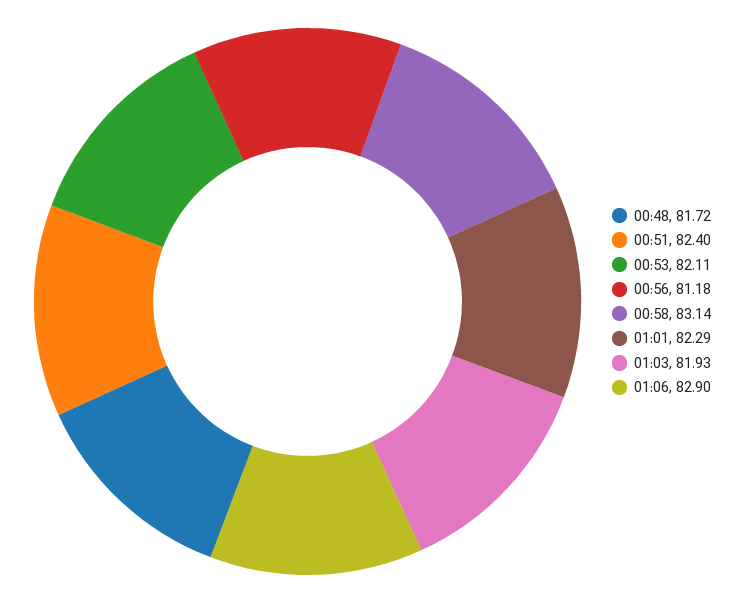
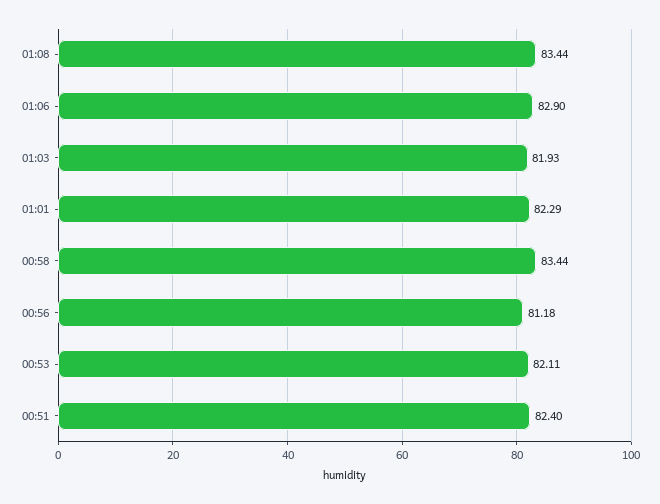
00:48: 81.72 -> none
00:58: 83.14 -> 83.44
01:08: none -> 83.44

